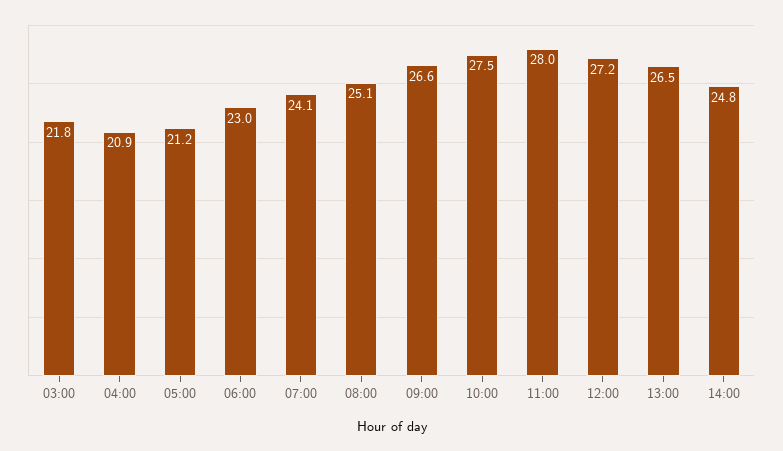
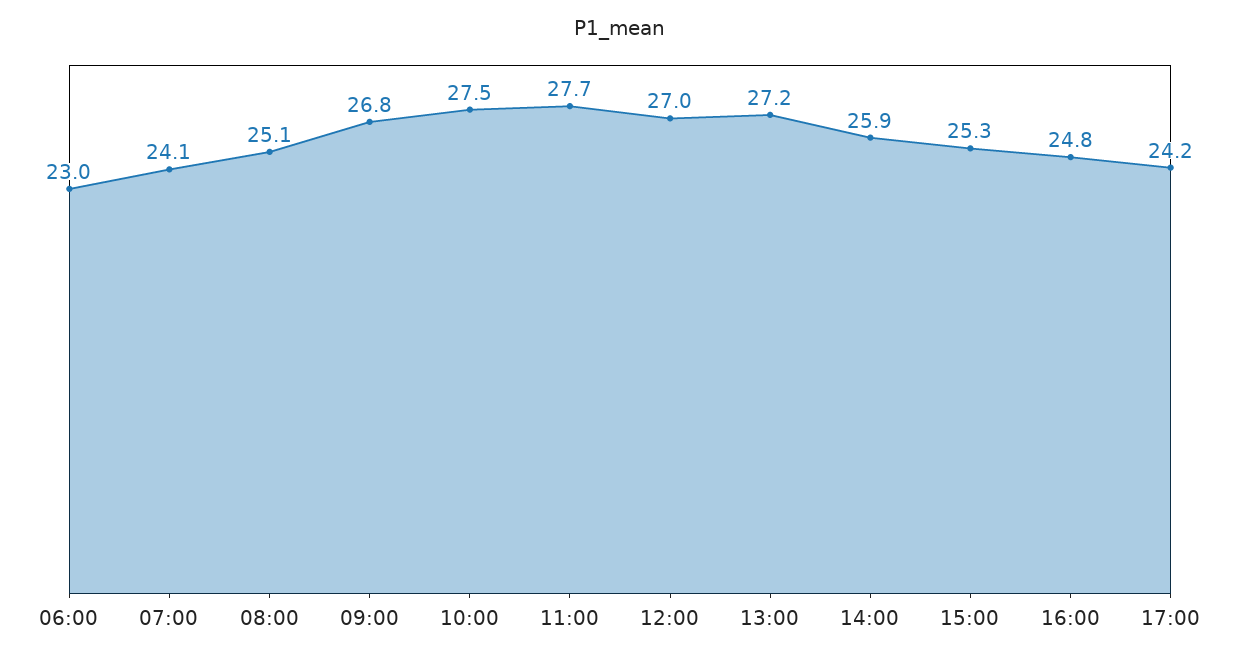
03:00: 21.8 -> none
04:00: 20.9 -> none
05:00: 21.2 -> none
09:00: 26.6 -> 26.8
11:00: 28 -> 27.7
12:00: 27.2 -> 27
13:00: 26.5 -> 27.2
14:00: 24.8 -> 25.9
15:00: none -> 25.3
16:00: none -> 24.8
17:00: none -> 24.2

